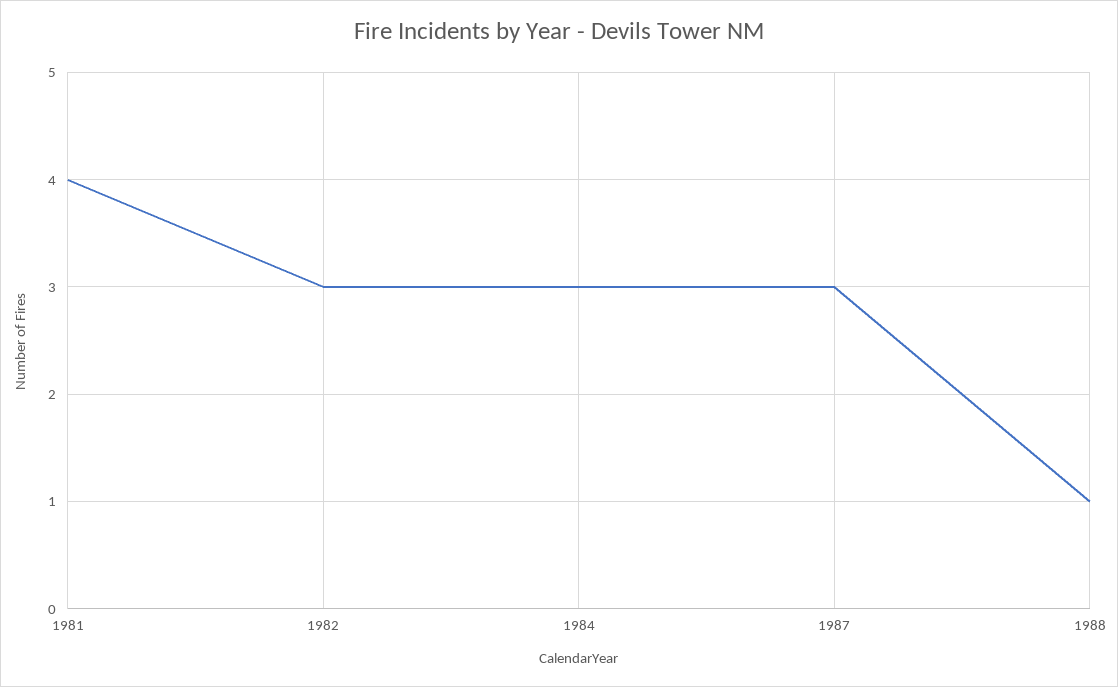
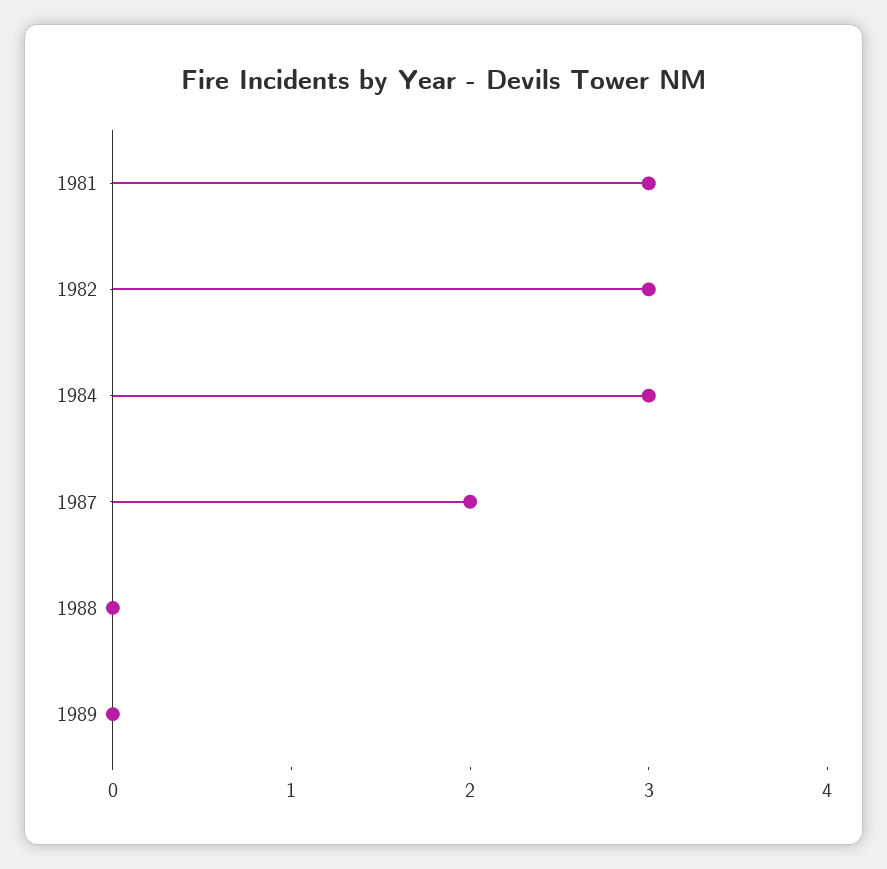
1981: 4 -> 3
1987: 3 -> 2
1988: 1 -> 0
1989: none -> 0

